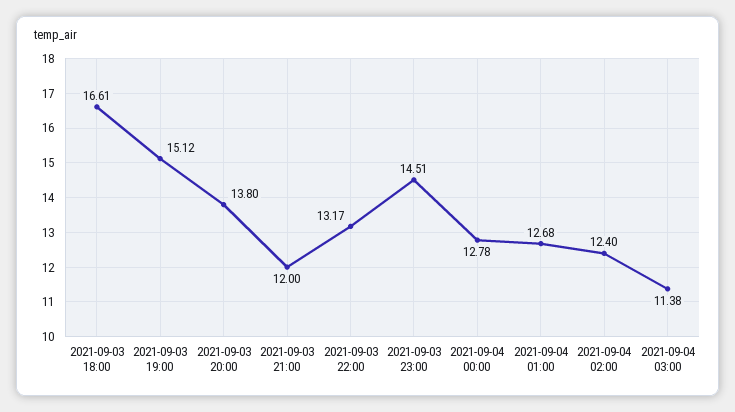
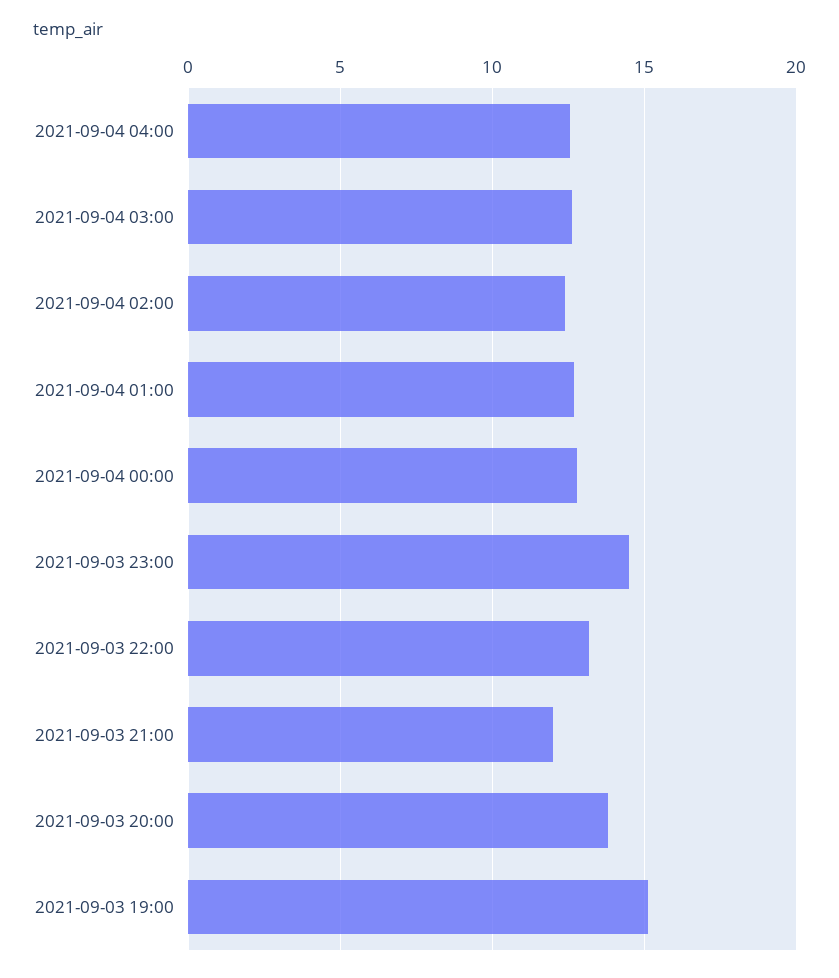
2021-09-03 18:00: 16.61 -> none
2021-09-04 03:00: 11.38 -> 12.5
2021-09-04 04:00: none -> 12.5

